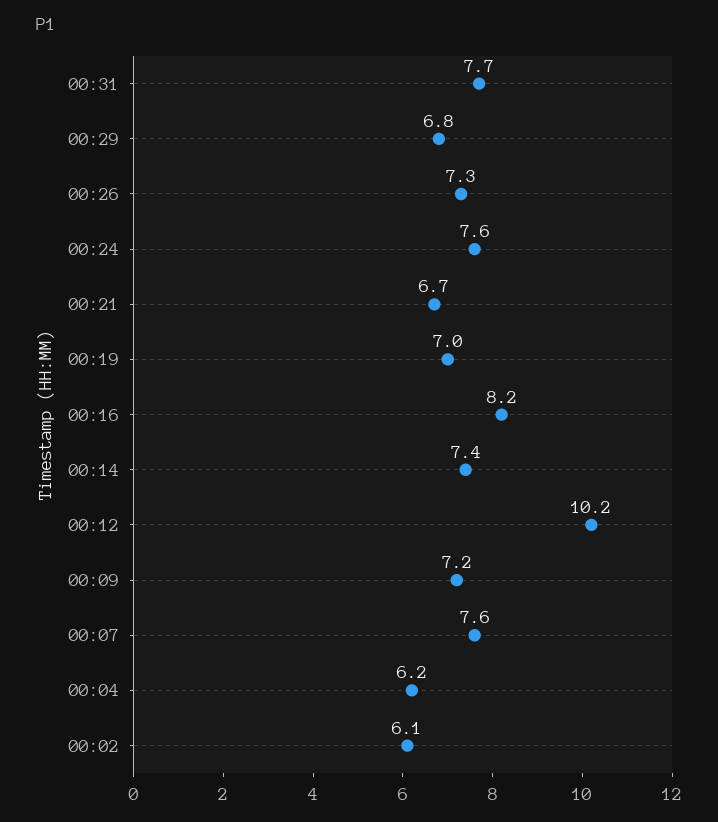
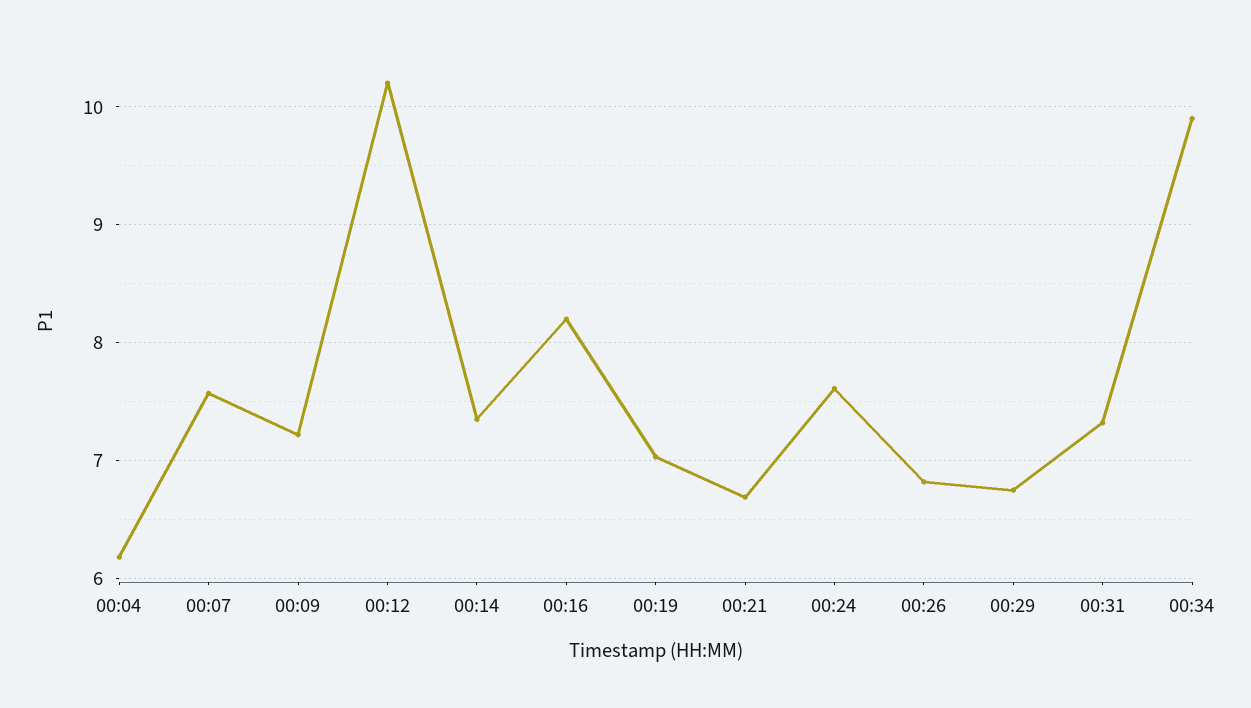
00:31: 7.7 -> 7.3
00:26: 7.3 -> 6.8
00:02: 6.1 -> none
00:34: none -> 9.9

